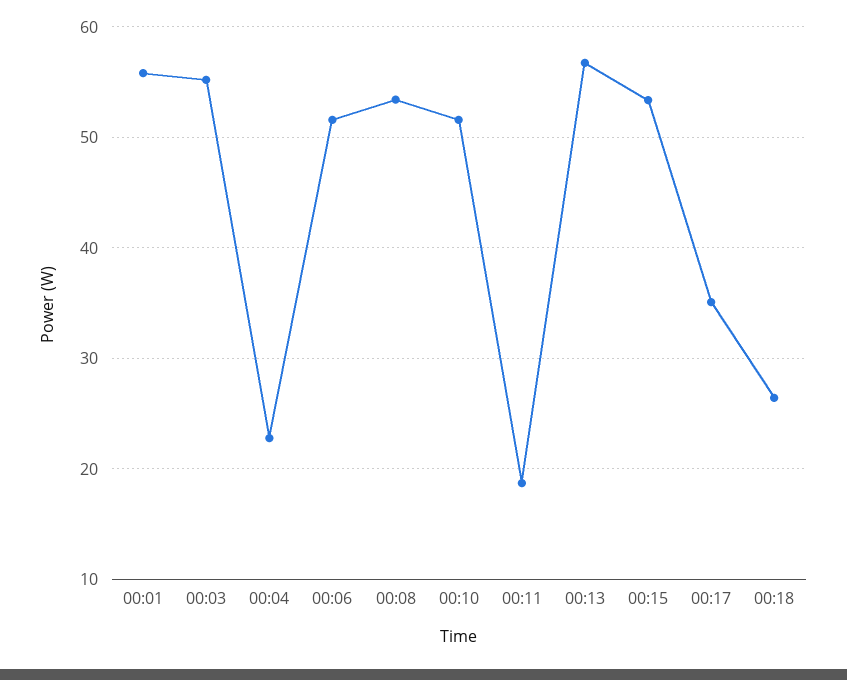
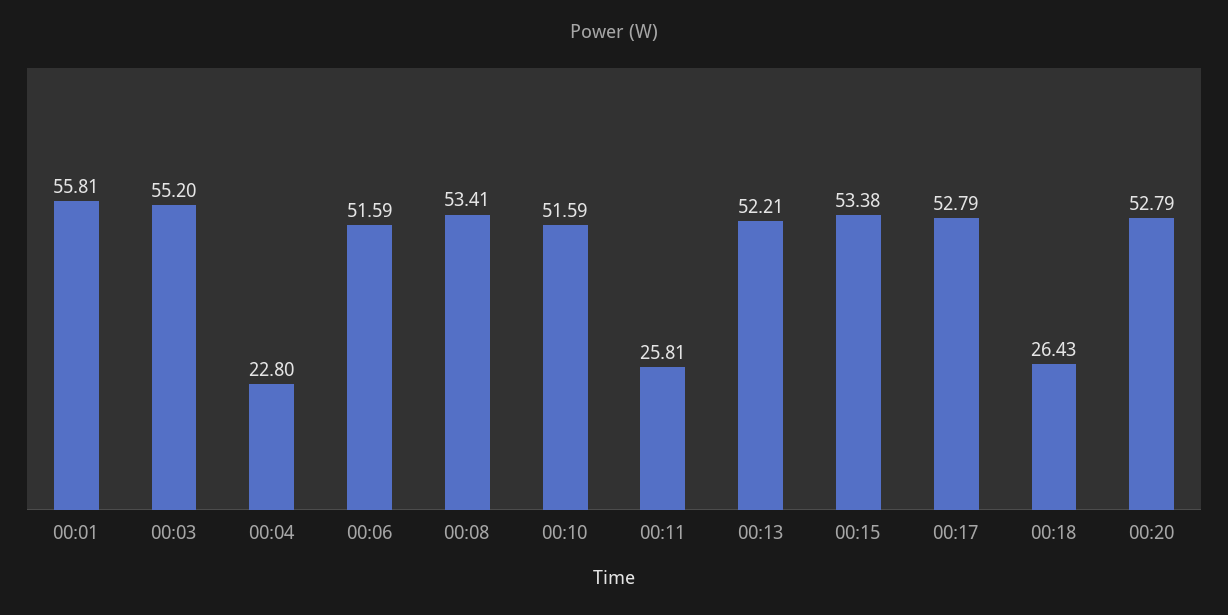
00:11: 19 -> 25.81
00:13: 57 -> 52.21
00:17: 35 -> 52.79
00:20: none -> 52.79

